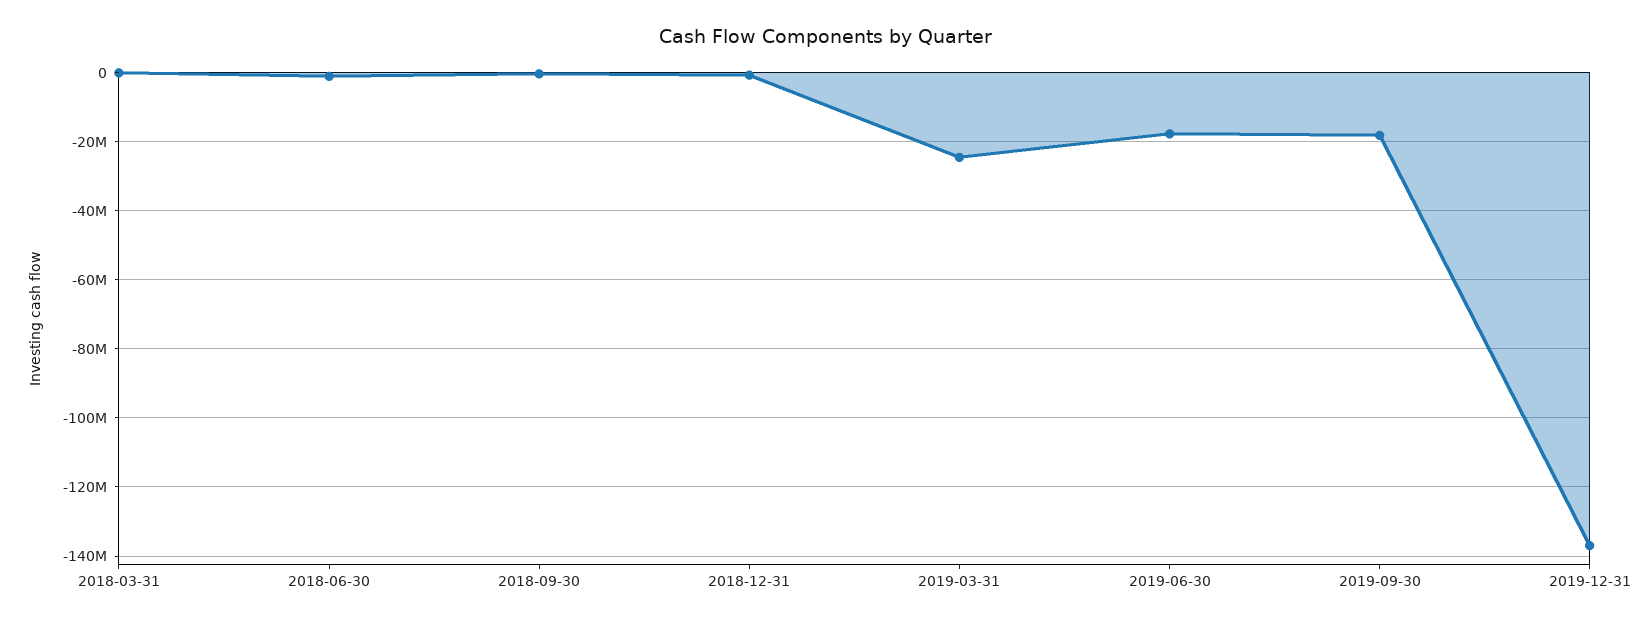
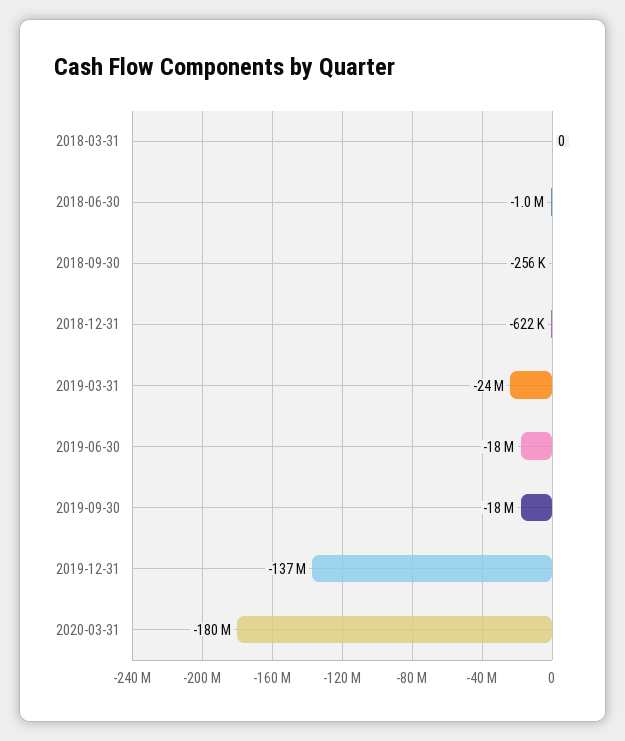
2020-03-31: none -> -180000000

